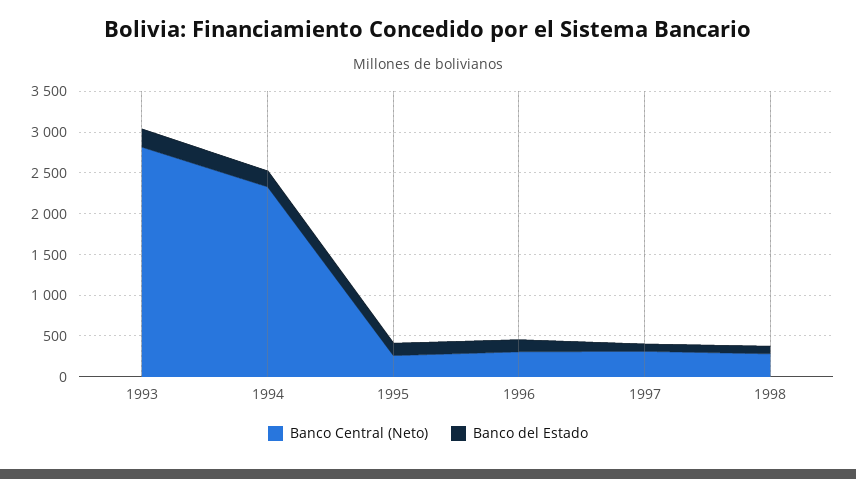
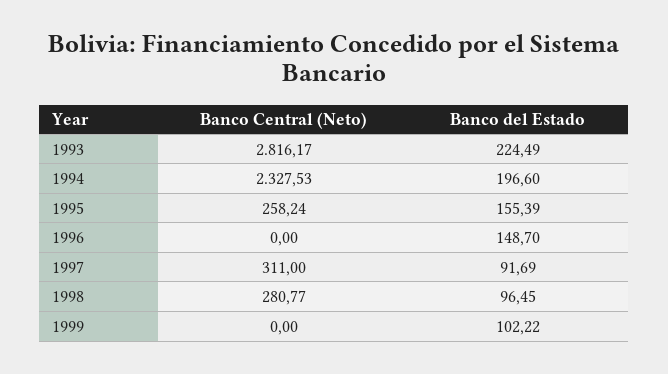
Banco Central (Neto), 1996: 300 -> 0
Banco Central (Neto), 1999: none -> 0
Banco del Estado, 1999: none -> 102.22

